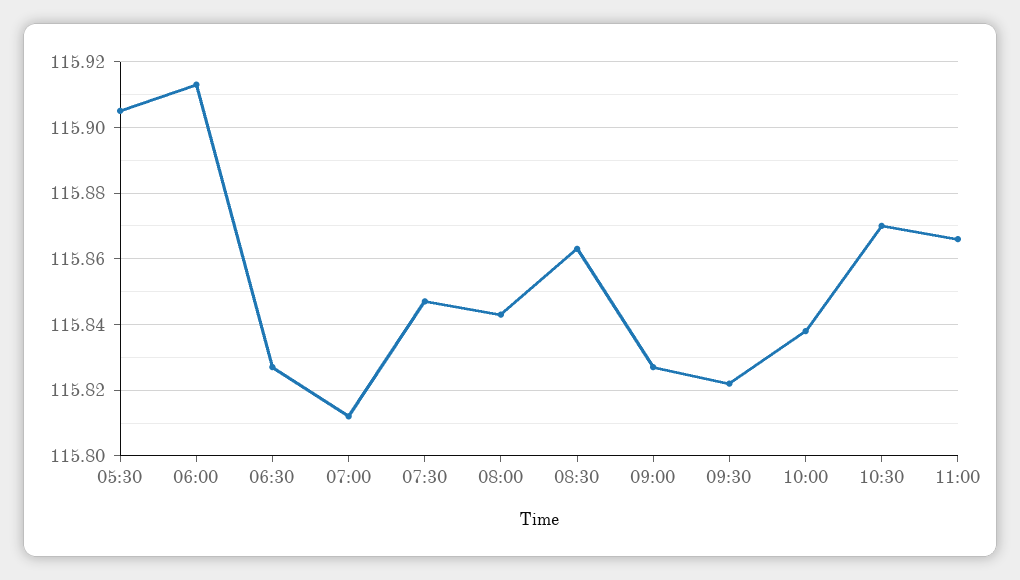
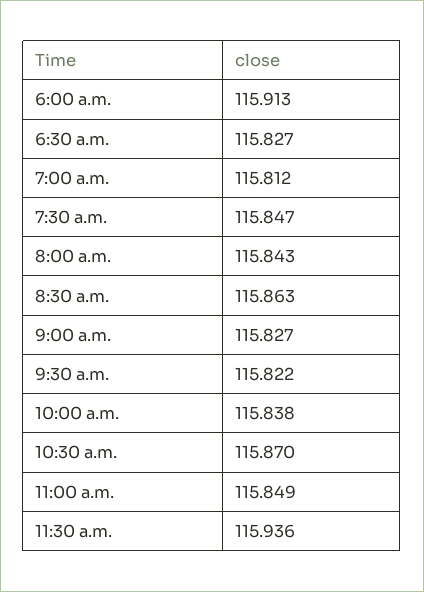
05:30: 115.905 -> none
11:00: 115.865 -> 115.849
11:30 a.m.: none -> 115.936

